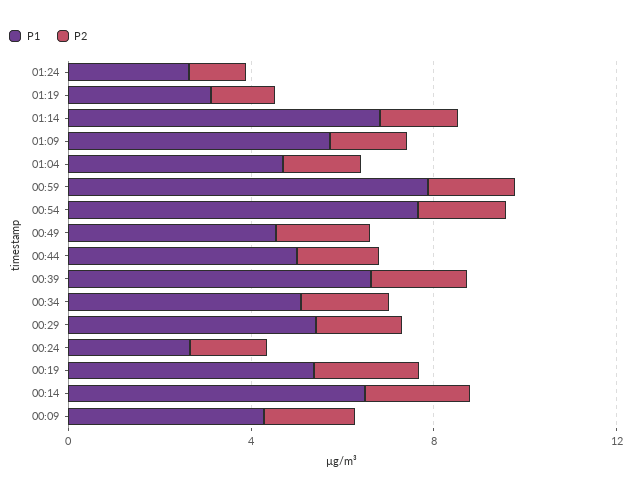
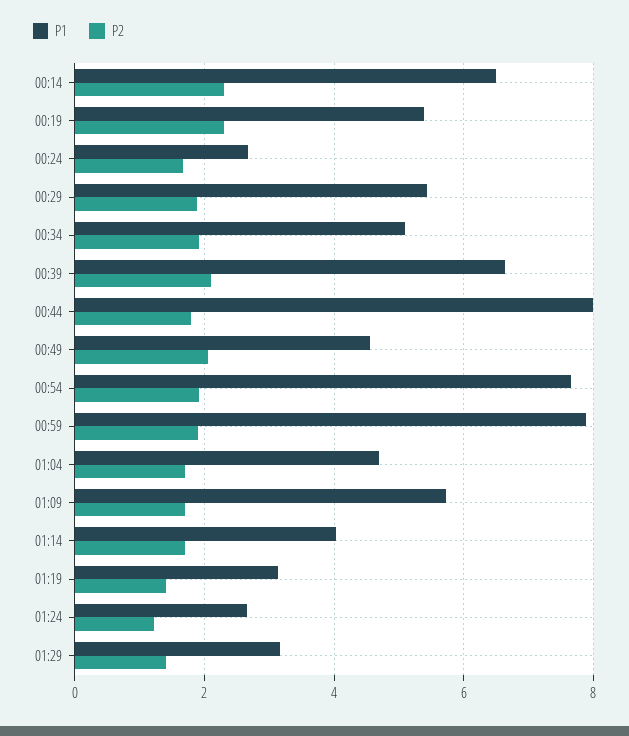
P1, 01:14: 7 -> 4
P1, 00:44: 5 -> 8
P1, 00:09: 4 -> none
P2, 00:09: 2 -> none
P1, 01:29: none -> 3.2
P2, 01:29: none -> 1.4

